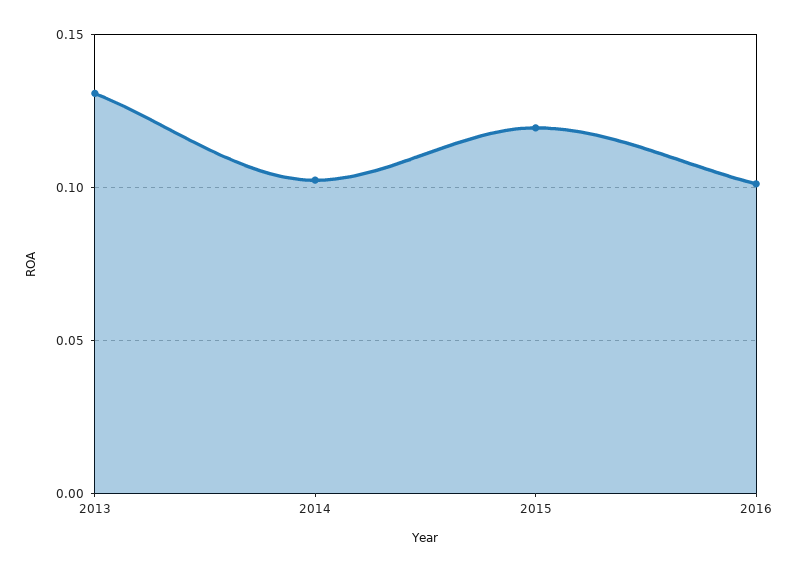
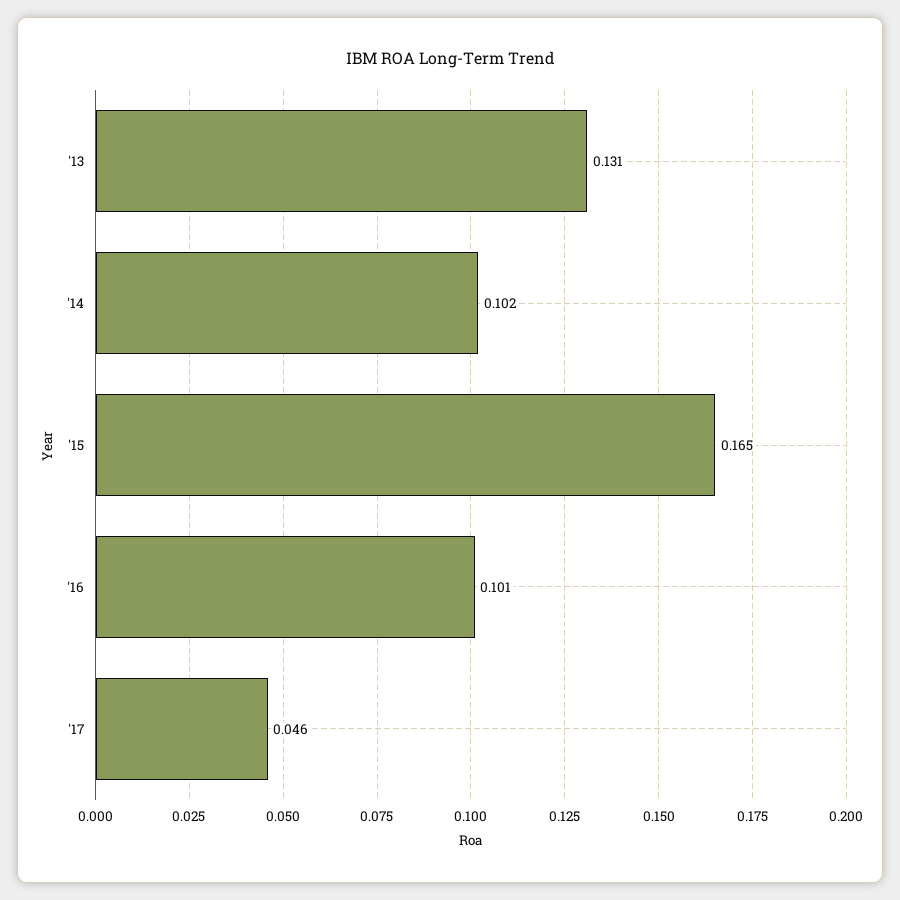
2015: 0.12 -> 0.165
'17: none -> 0.046

